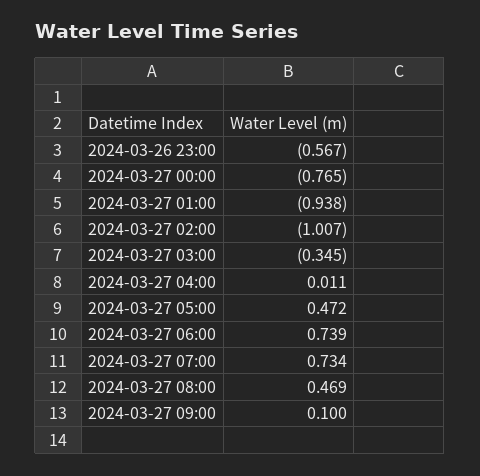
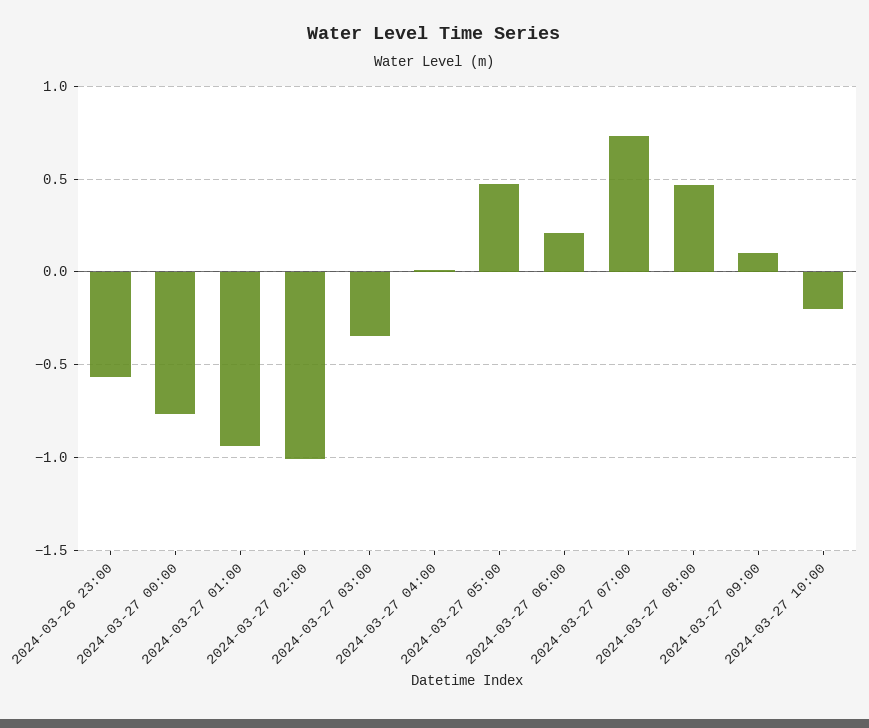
2024-03-27 06:00: 0.739 -> 0.2
2024-03-27 10:00: none -> -0.2

